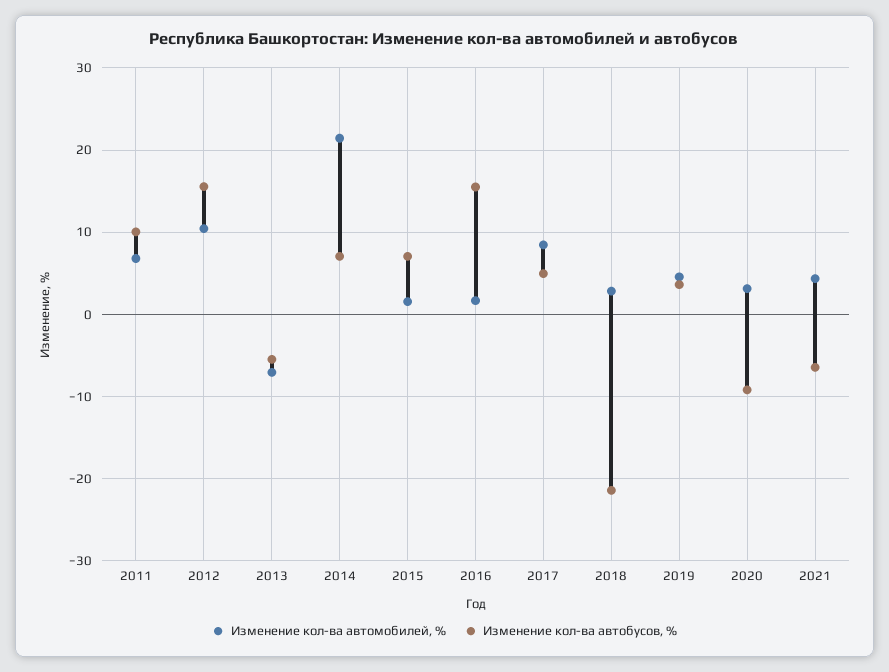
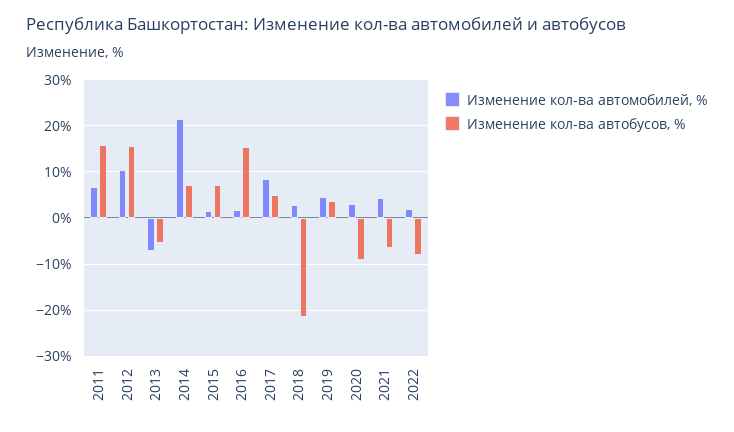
Изменение кол-ва автобусов, %, 2011: 10 -> 16
Изменение кол-ва автомобилей, %, 2022: none -> 2
Изменение кол-ва автобусов, %, 2022: none -> -8

